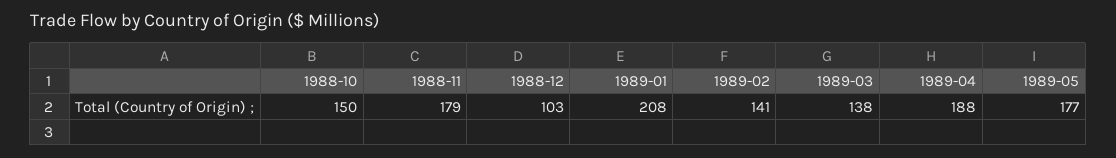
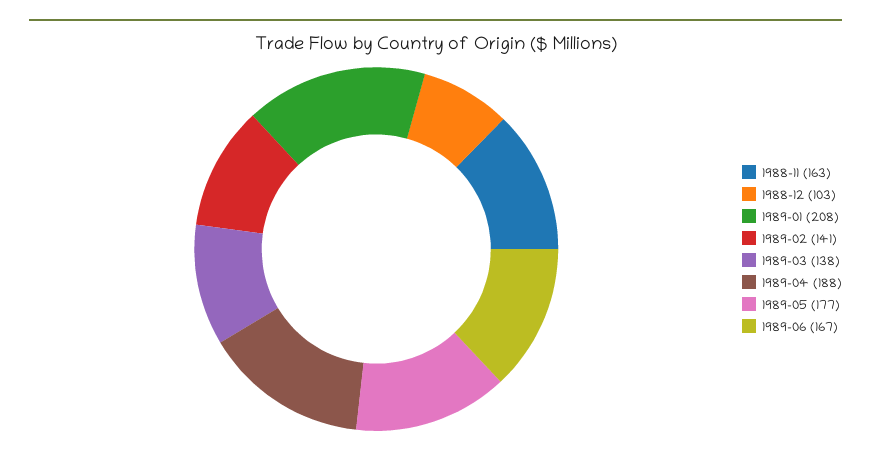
1988-10: 150 -> none
1988-11: 179 -> 163
1989-06: none -> 167

